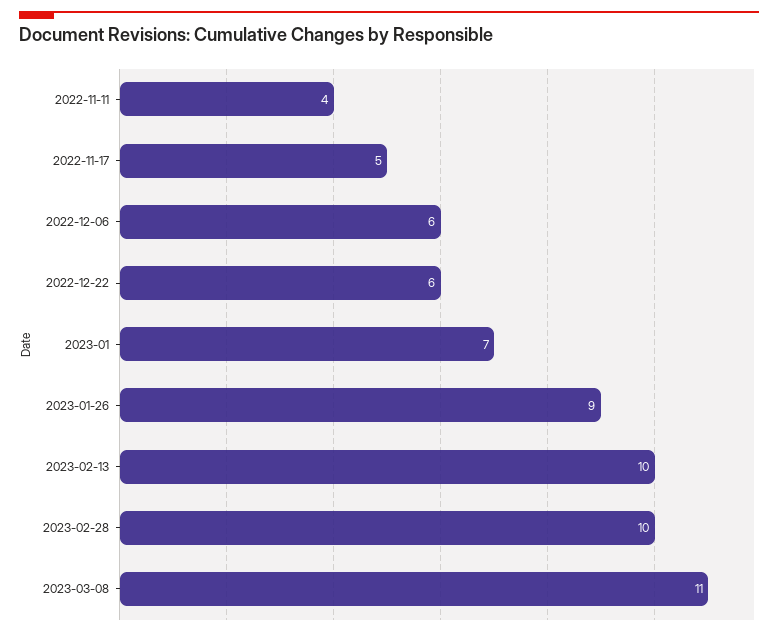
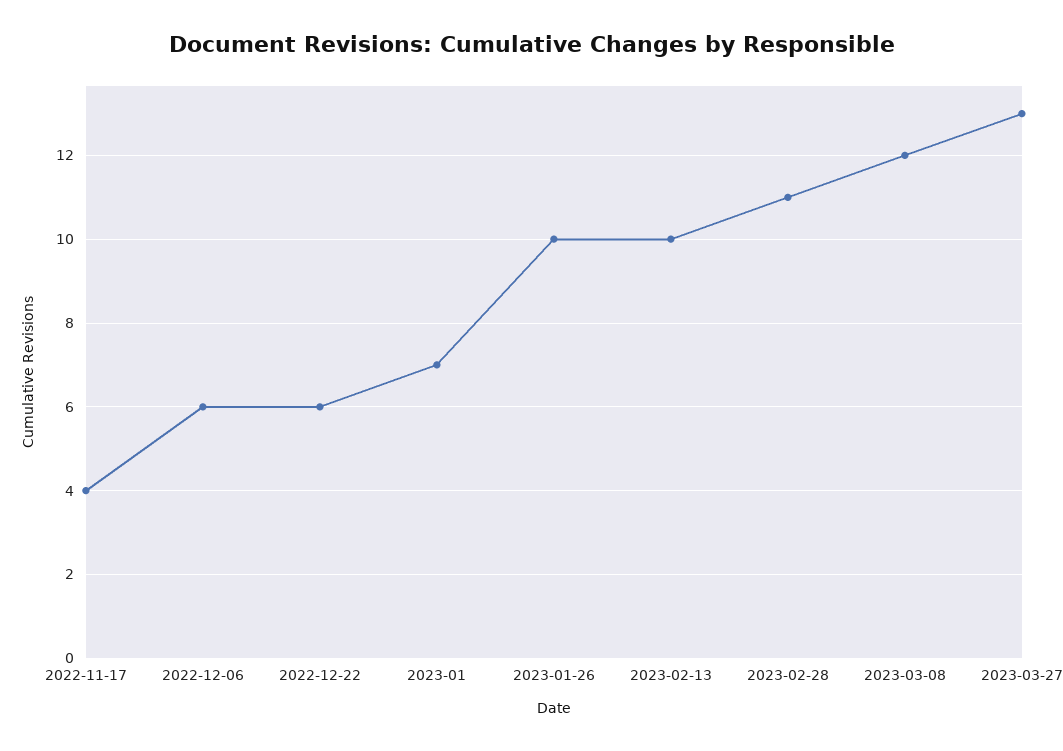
2022-11-11: 4 -> none
2022-11-17: 5 -> 4
2023-01-26: 9 -> 10
2023-02-28: 10 -> 11
2023-03-08: 11 -> 12
2023-03-27: none -> 13

